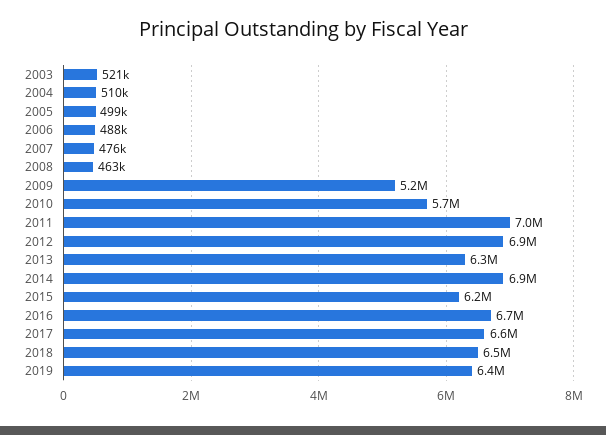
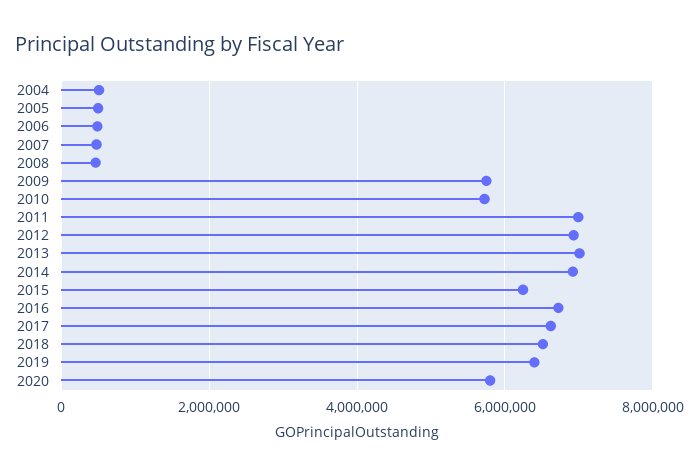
2003: 521000 -> none
2009: 5200000 -> 5800000
2013: 6300000 -> 7000000
2020: none -> 5800000

